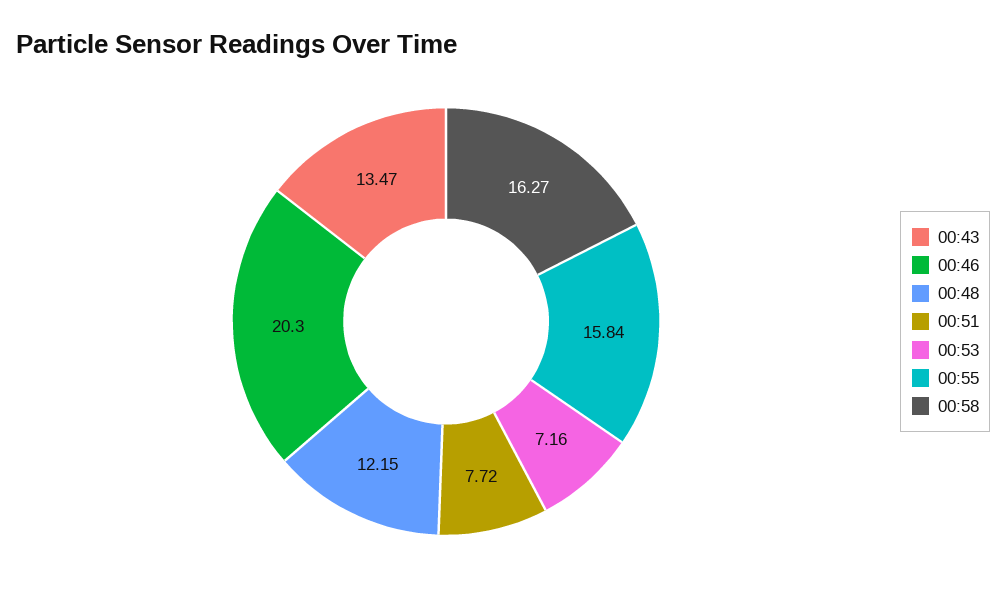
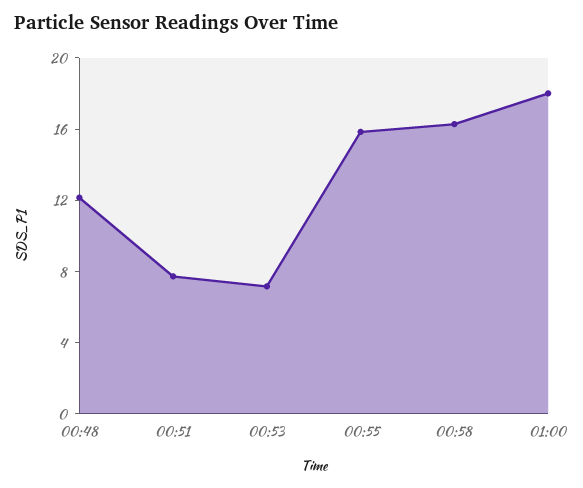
00:43: 13.47 -> none
00:46: 20.3 -> none
01:00: none -> 18

